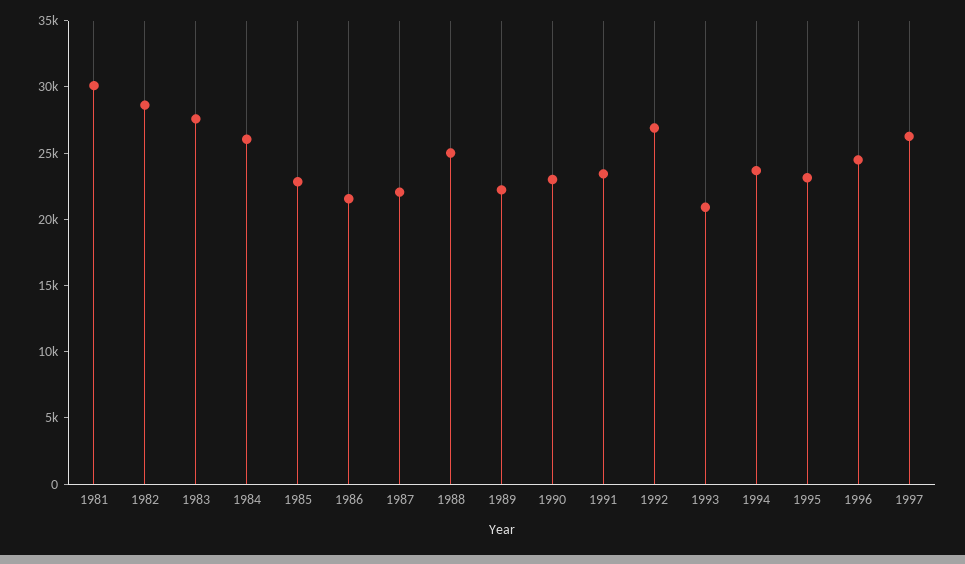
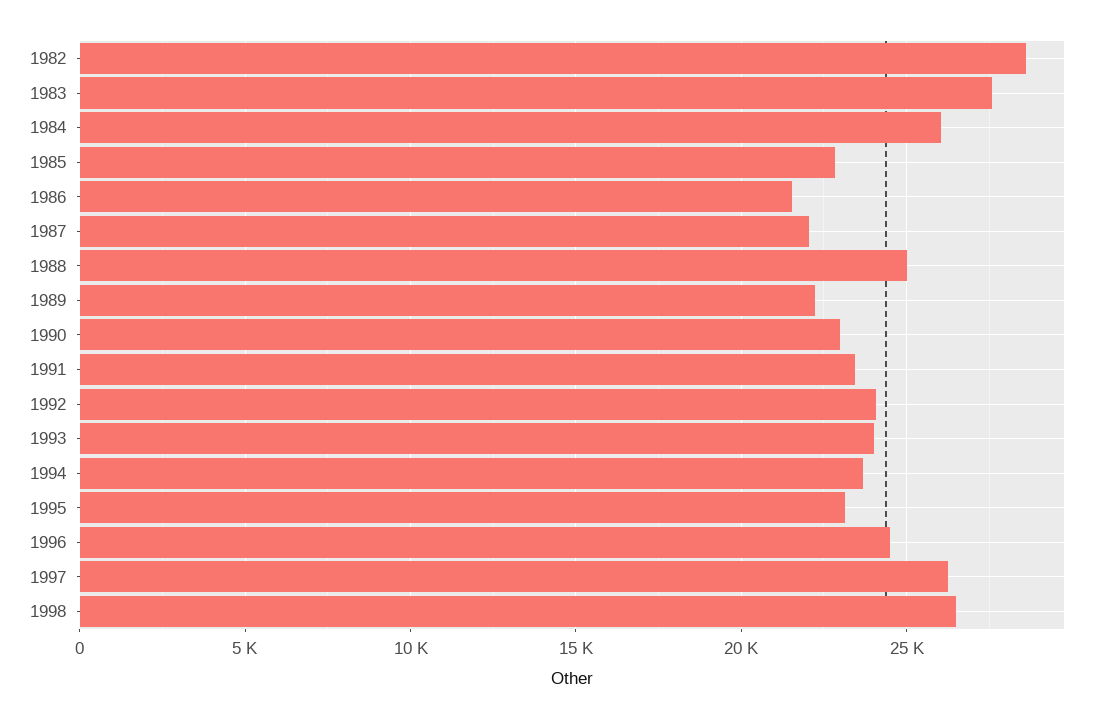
1981: 30000 -> none
1992: 27000 -> 24000
1993: 21000 -> 24000
1998: none -> 26500

